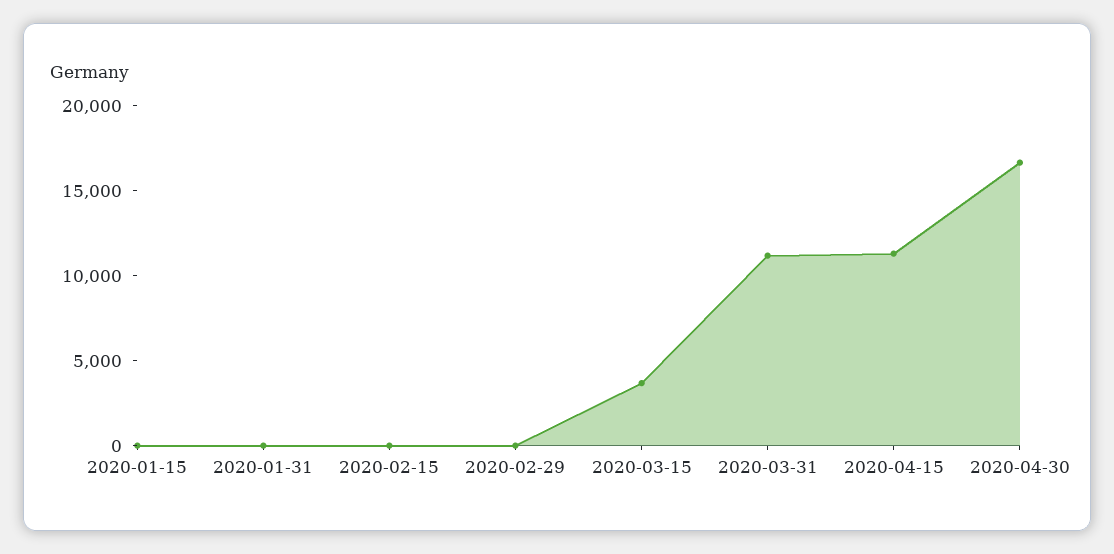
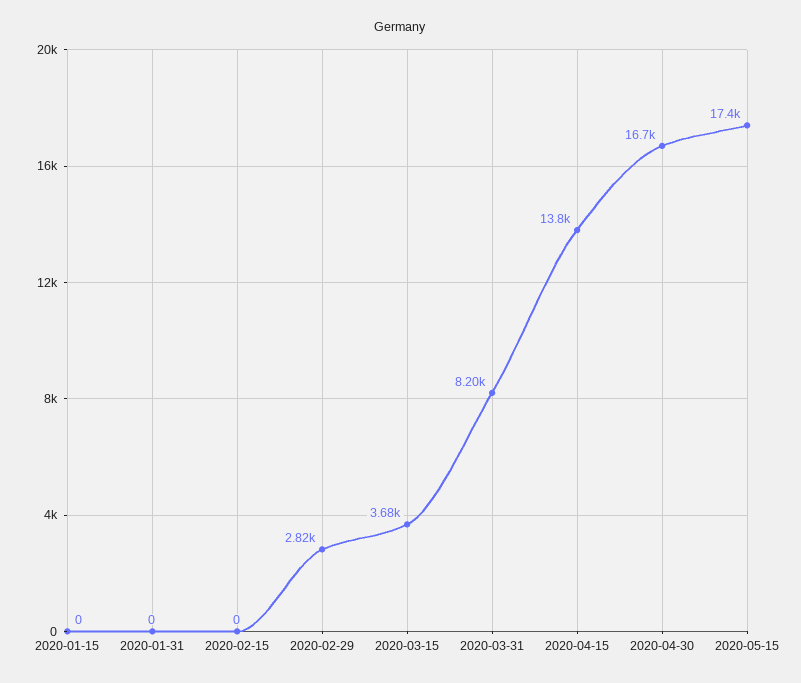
2020-02-29: 0 -> 2820
2020-03-31: 11000 -> 8200
2020-04-15: 11000 -> 13800
2020-05-15: none -> 17400

